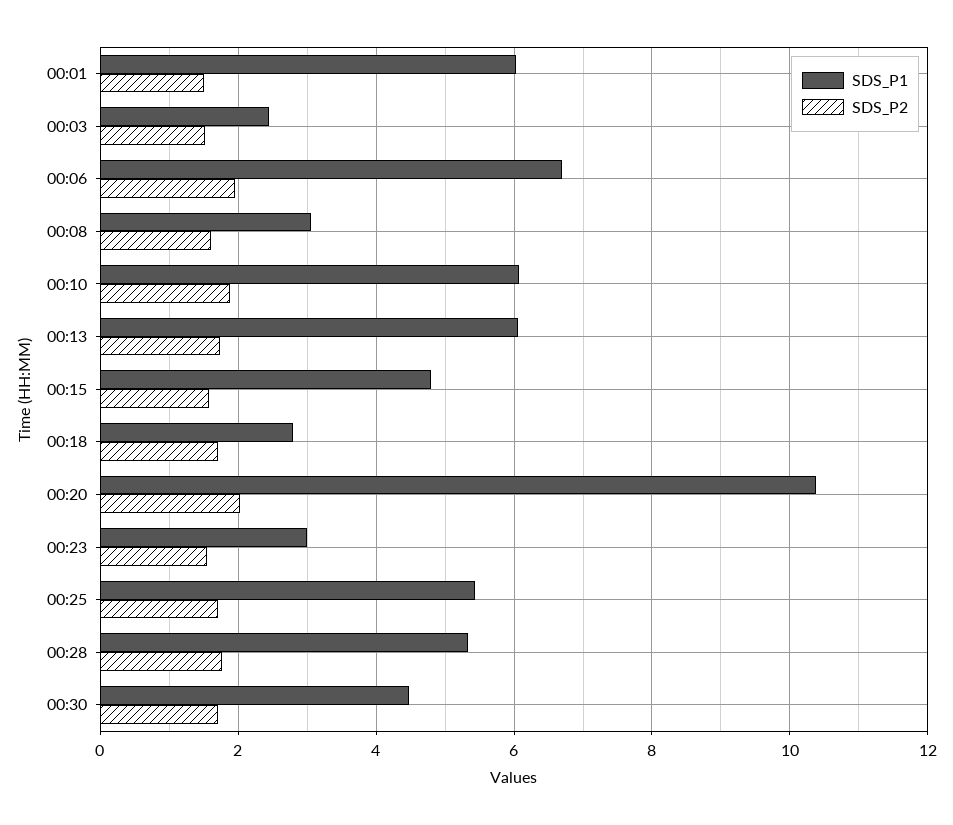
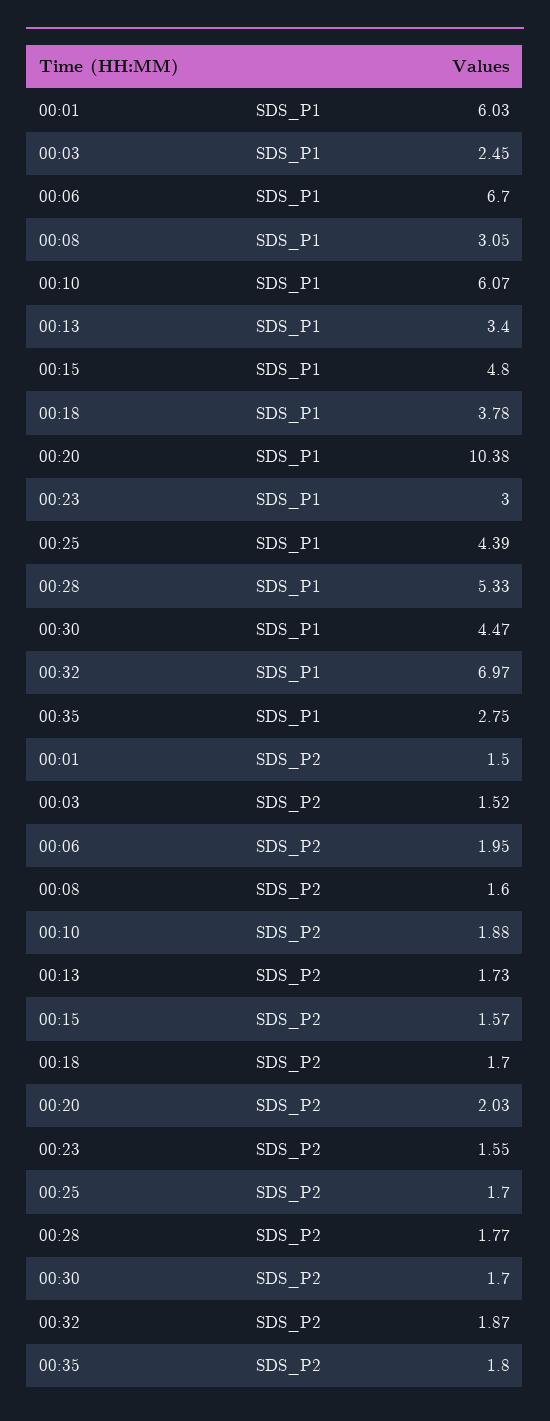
SDS_P1, 00:13: 6 -> 3.4
SDS_P1, 00:18: 2.8 -> 3.78
SDS_P1, 00:25: 5.4 -> 4.39
SDS_P1, 00:32: none -> 6.97
SDS_P1, 00:35: none -> 2.75
SDS_P2, 00:32: none -> 1.87
SDS_P2, 00:35: none -> 1.8

